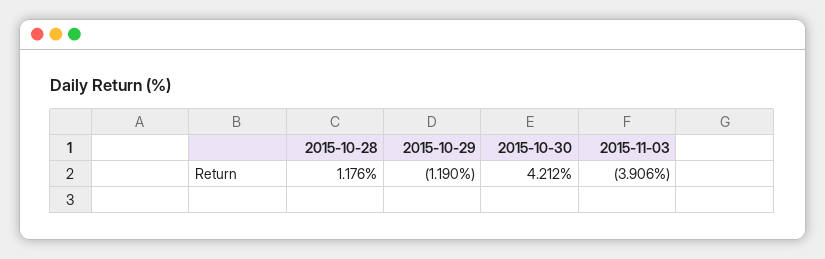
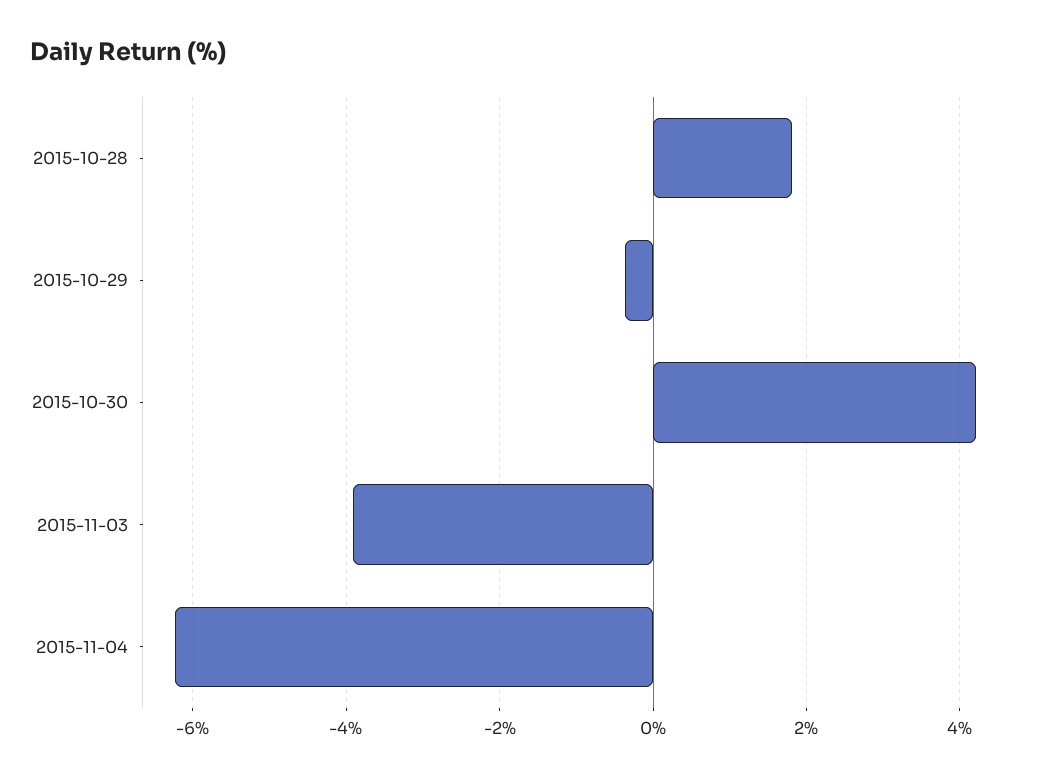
2015-10-28: 1.176 -> 1.8
2015-10-29: -1.19 -> -0.4
2015-11-04: none -> -6.2

